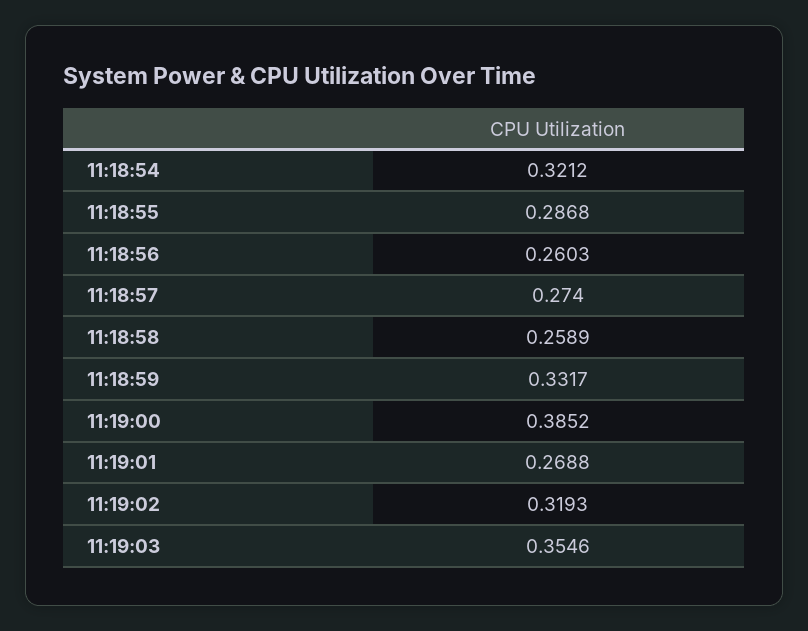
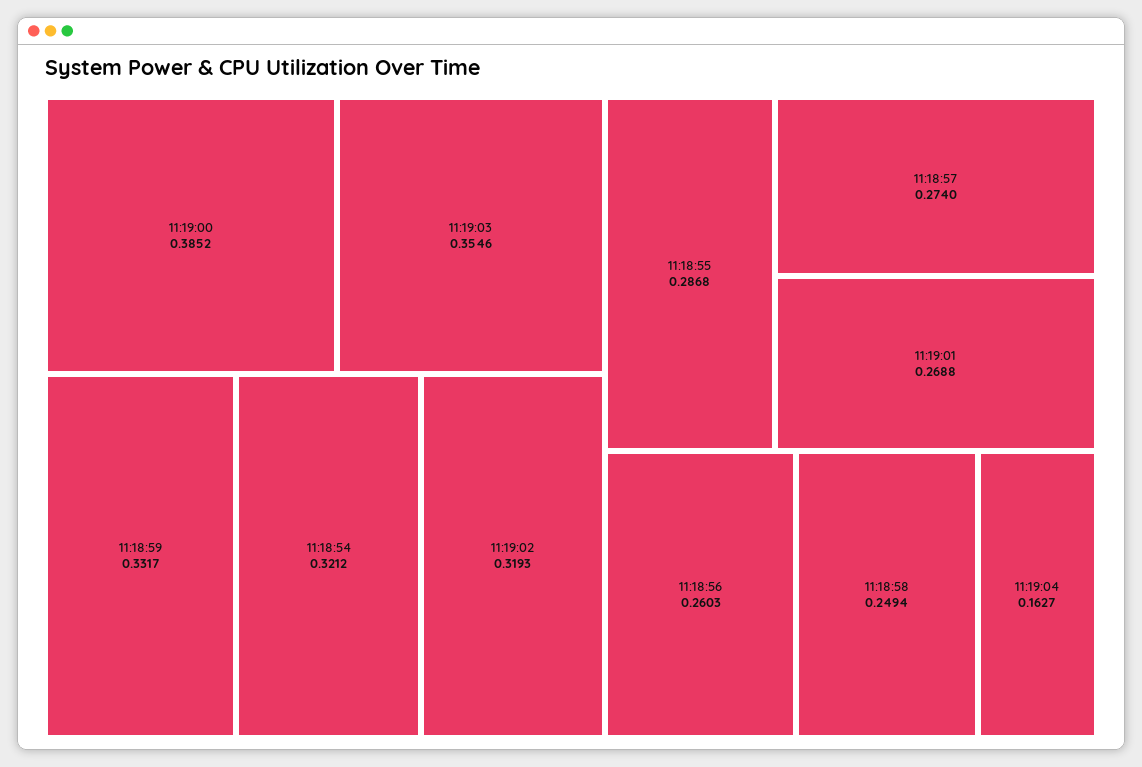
11:18:58: 0.2589 -> 0.2494
11:19:04: none -> 0.1627

